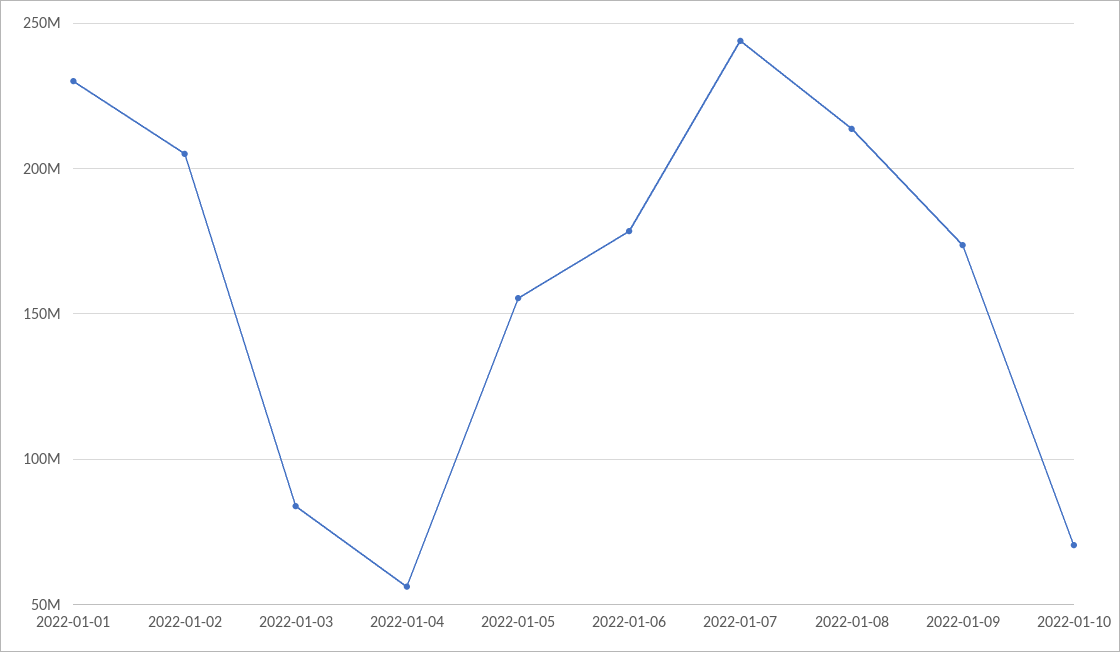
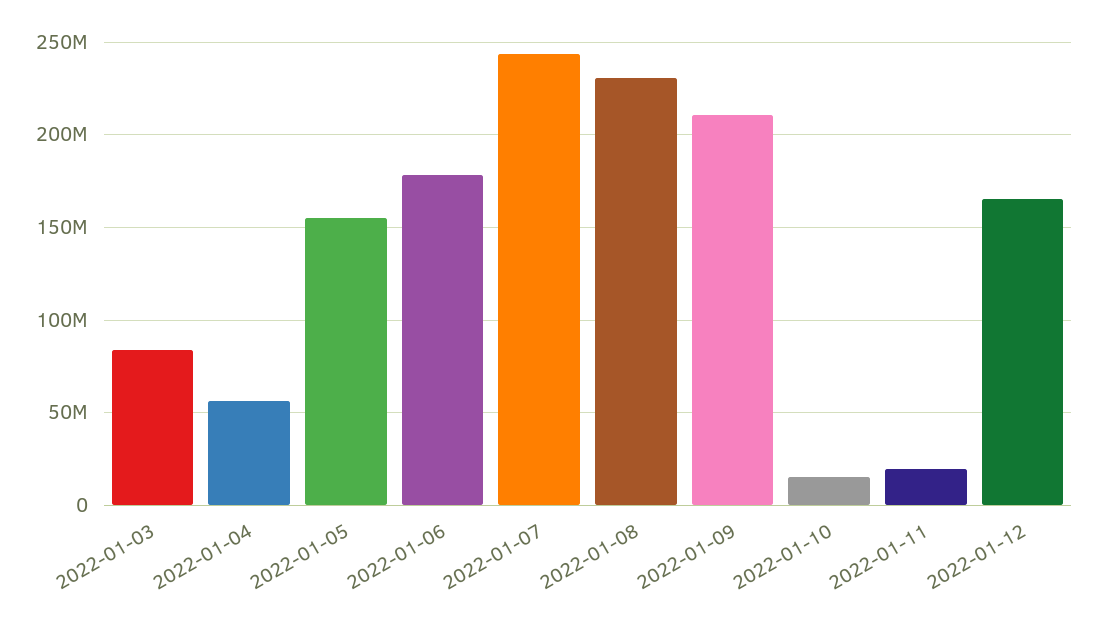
2022-01-01: 230000000 -> none
2022-01-02: 205000000 -> none
2022-01-08: 215000000 -> 230000000
2022-01-09: 175000000 -> 210000000
2022-01-10: 70000000 -> 15000000
2022-01-11: none -> 20000000
2022-01-12: none -> 165000000

